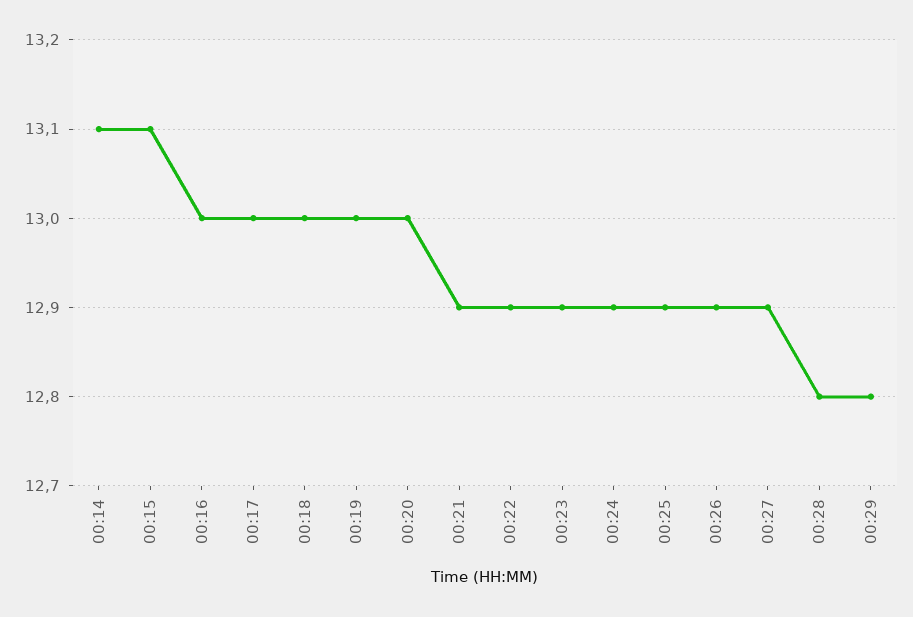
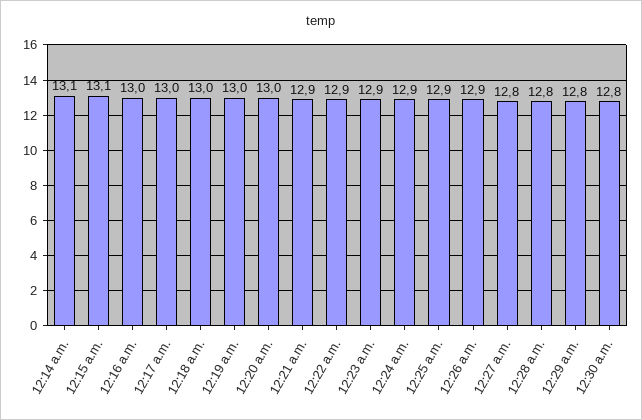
00:27: 12.9 -> 12.8
12:30 a.m.: none -> 12.8

